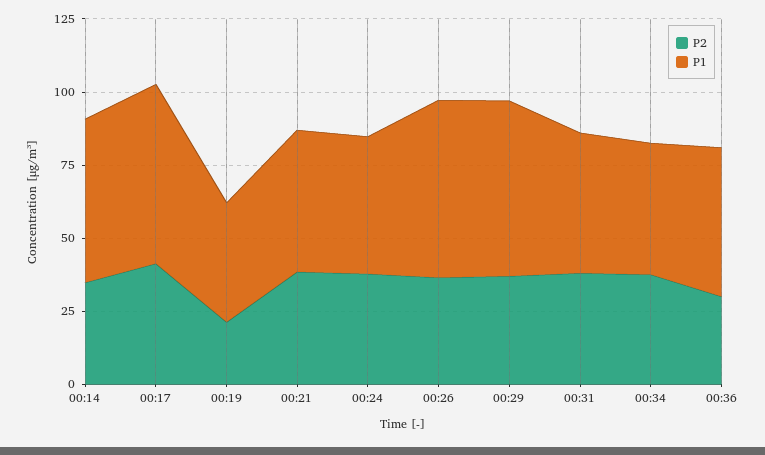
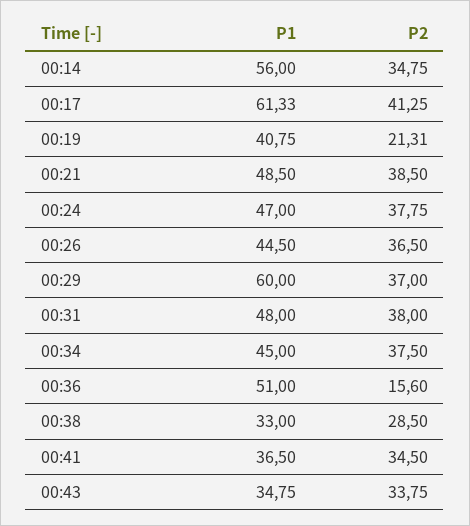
P1, 00:26: 60 -> 44.5
P2, 00:36: 30 -> 15.6
P1, 00:38: none -> 33
P2, 00:38: none -> 28.5
P1, 00:41: none -> 36.5
P2, 00:41: none -> 34.5
P1, 00:43: none -> 34.75
P2, 00:43: none -> 33.75

